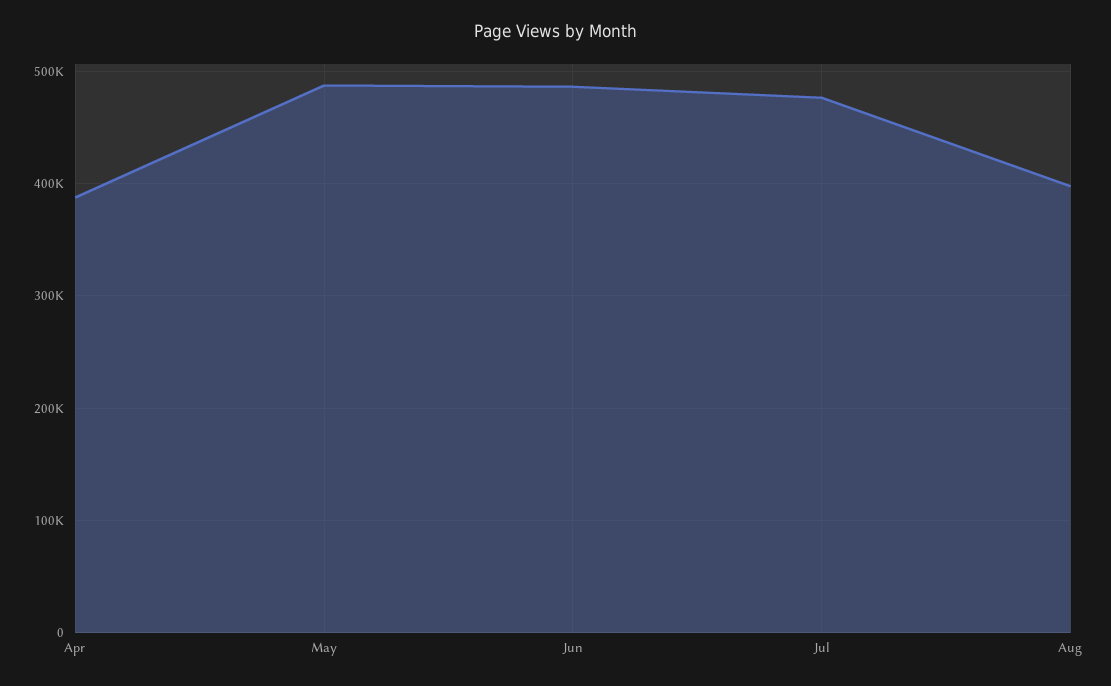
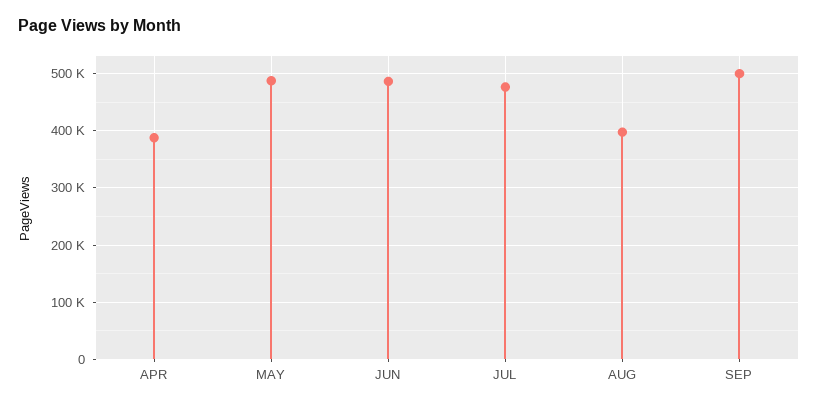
SEP: none -> 500000

